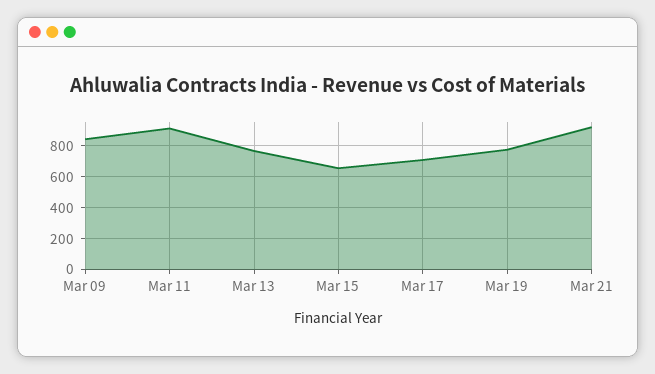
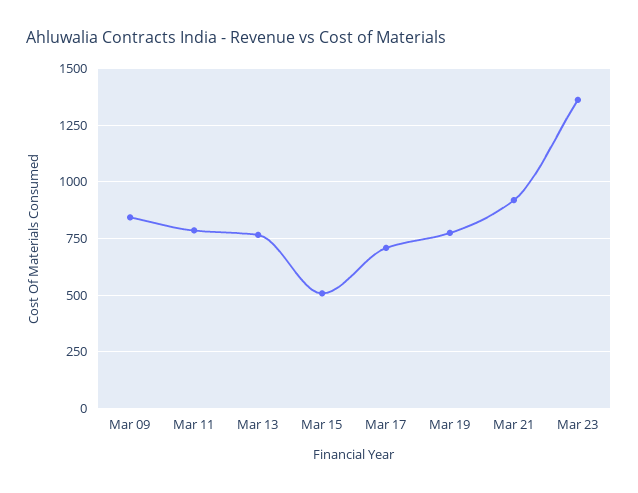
Mar 11: 900 -> 800
Mar 15: 650 -> 500
Mar 23: none -> 1350

